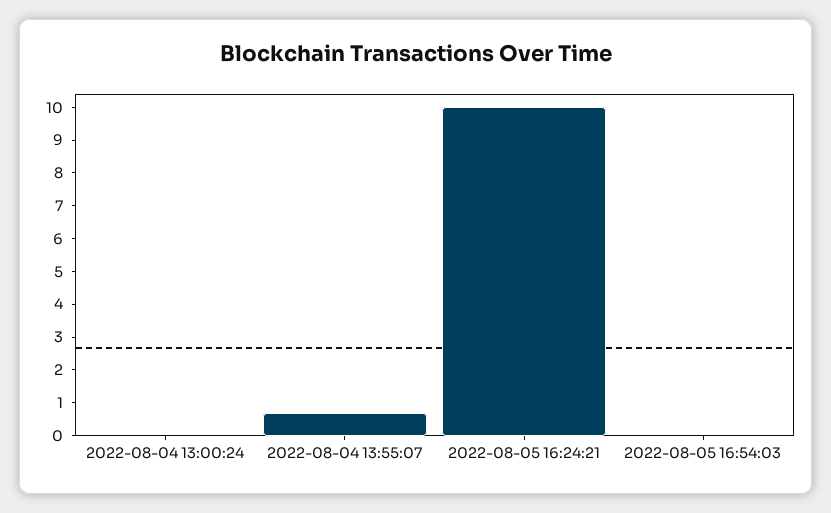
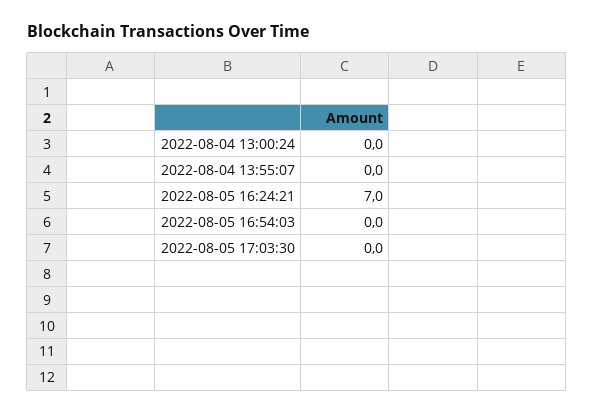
2022-08-04 13:55:07: 0.75 -> 0
2022-08-05 16:24:21: 10 -> 7
2022-08-05 17:03:30: none -> 0

